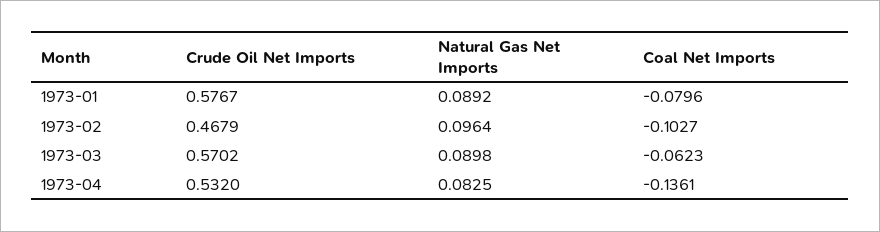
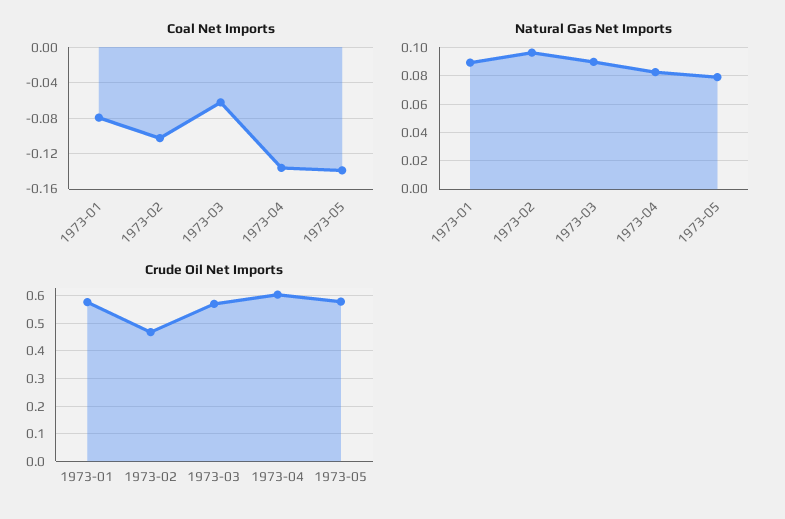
Crude Oil Net Imports, 1973-04: 0.532 -> 0.6
Coal Net Imports, 1973-05: none -> -0.14
Natural Gas Net Imports, 1973-05: none -> 0.08
Crude Oil Net Imports, 1973-05: none -> 0.575

